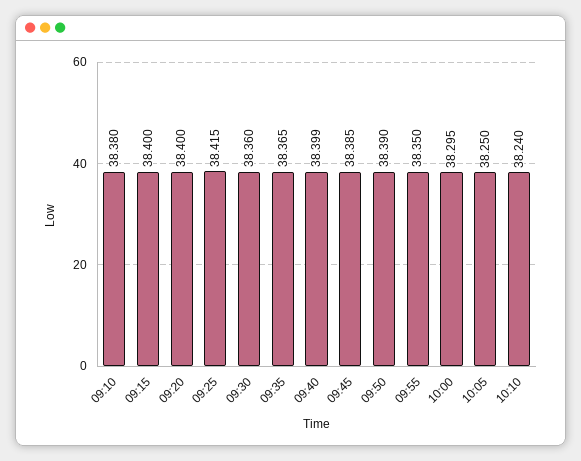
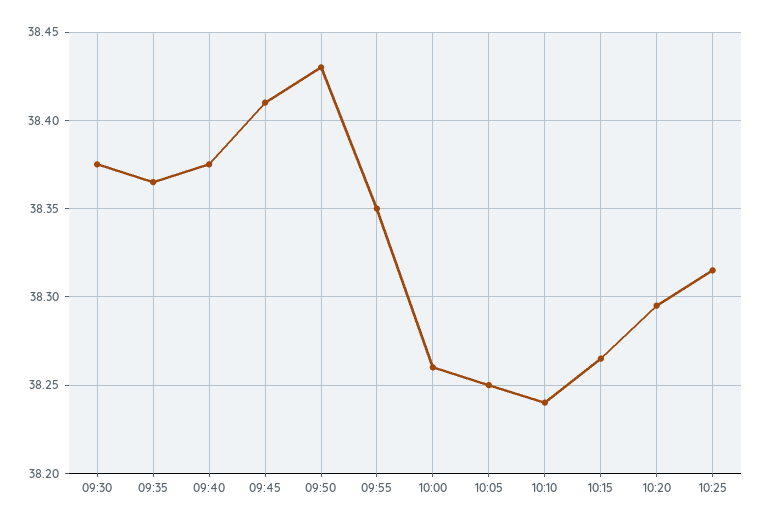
09:10: 38.38 -> none
09:15: 38.4 -> none
09:20: 38.4 -> none
09:25: 38.415 -> none
09:30: 38.36 -> 38.375
09:40: 38.399 -> 38.375
09:45: 38.385 -> 38.41
09:50: 38.39 -> 38.43
10:00: 38.295 -> 38.26
10:15: none -> 38.265
10:20: none -> 38.295
10:25: none -> 38.315

